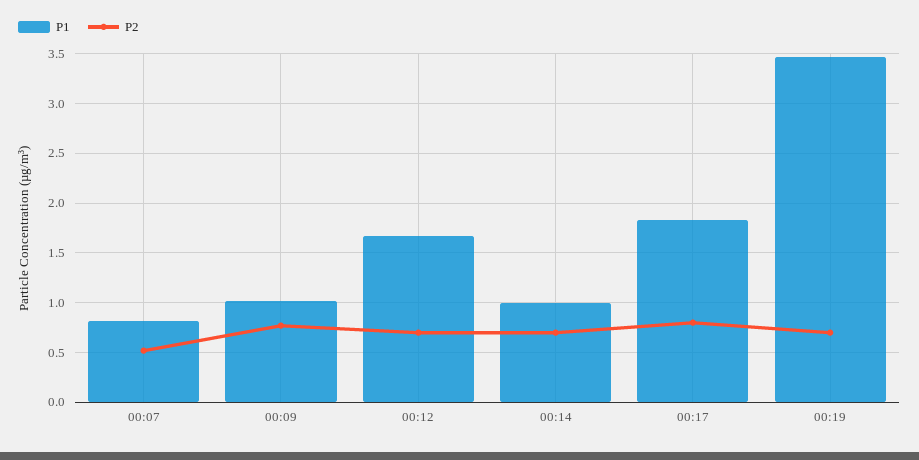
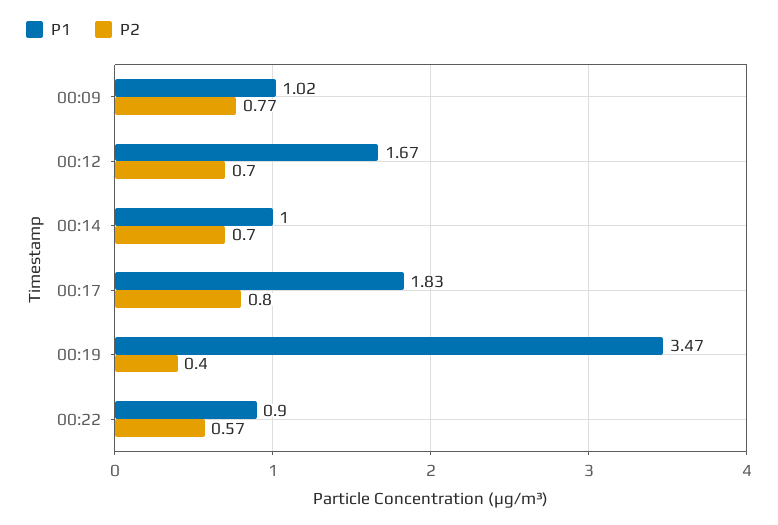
P1, 00:07: 0.8 -> none
P2, 00:07: 0.5 -> none
P2, 00:19: 0.7 -> 0.4
P1, 00:22: none -> 0.9
P2, 00:22: none -> 0.57

